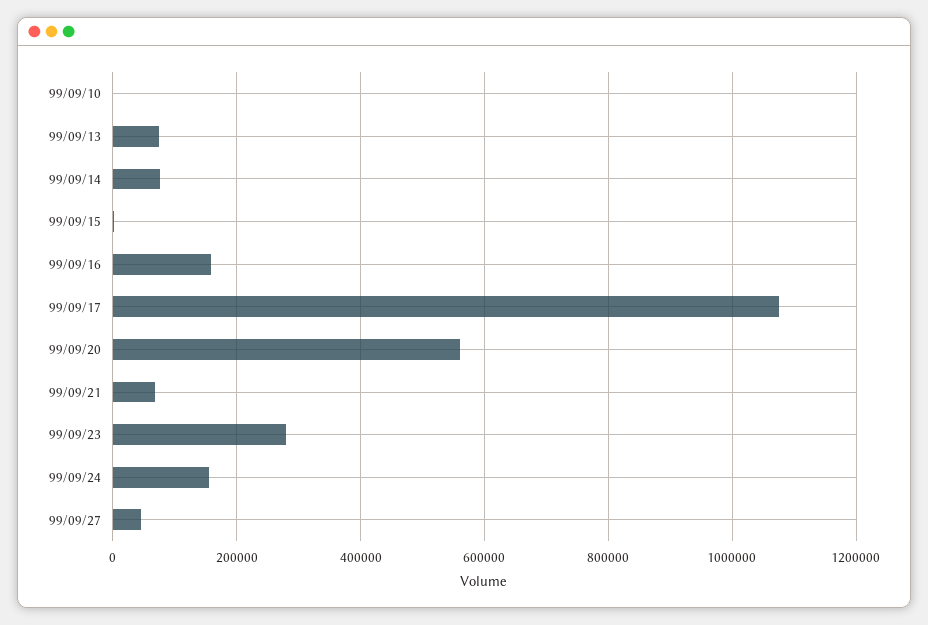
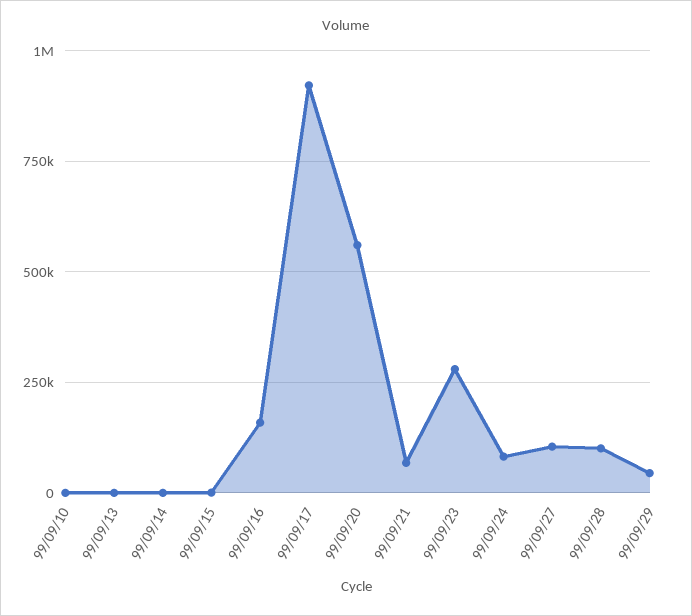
99/09/13: 80000 -> 0
99/09/14: 80000 -> 0
99/09/17: 1080000 -> 925000
99/09/24: 160000 -> 75000
99/09/27: 40000 -> 100000
99/09/28: none -> 100000
99/09/29: none -> 50000

